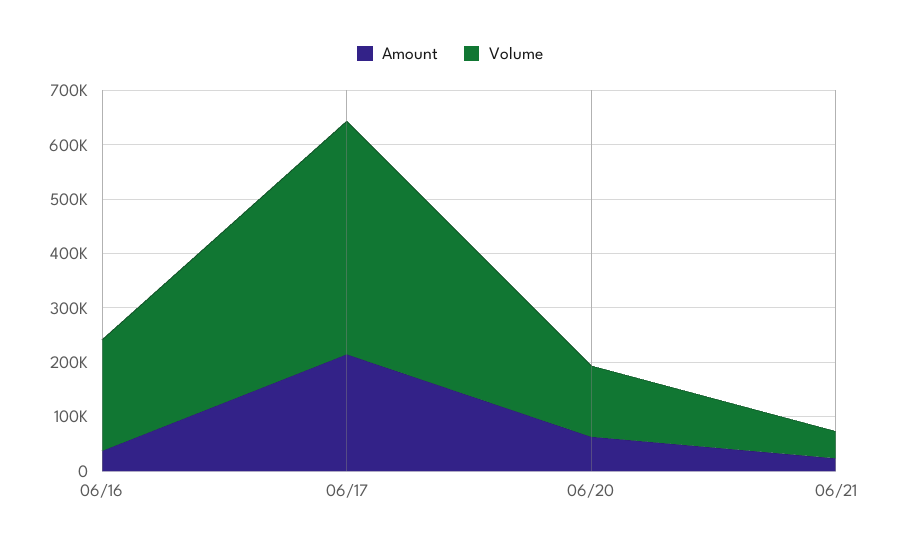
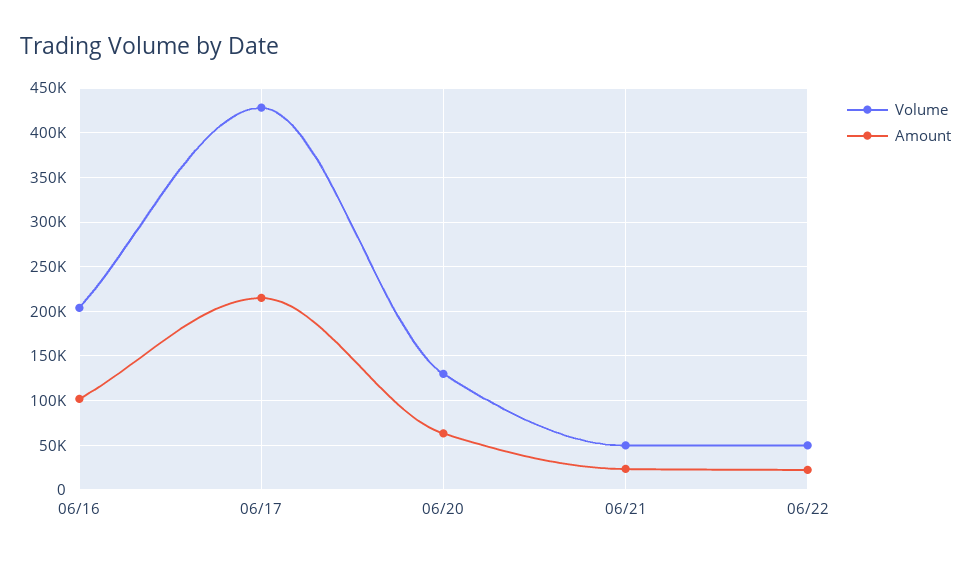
Amount, 06/16: 40000 -> 100000
Volume, 06/22: none -> 50000
Amount, 06/22: none -> 20000

